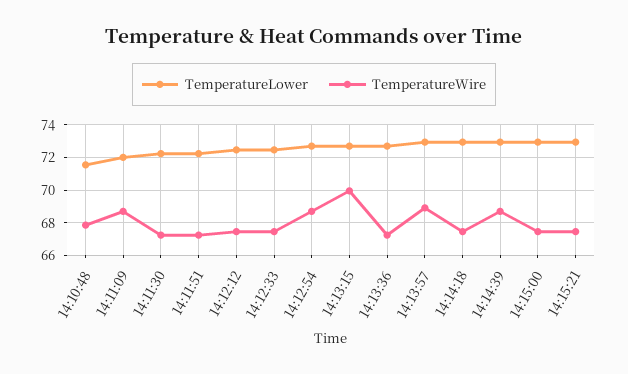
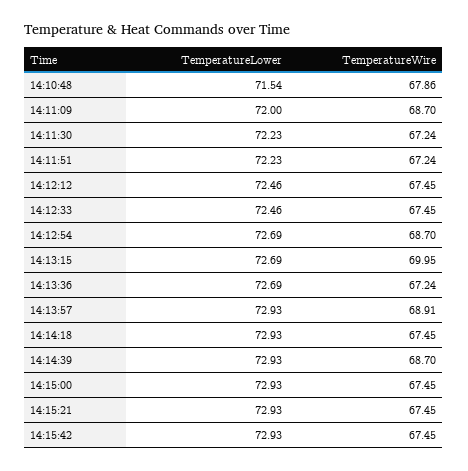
TemperatureLower, 14:15:42: none -> 72.93
TemperatureWire, 14:15:42: none -> 67.45

